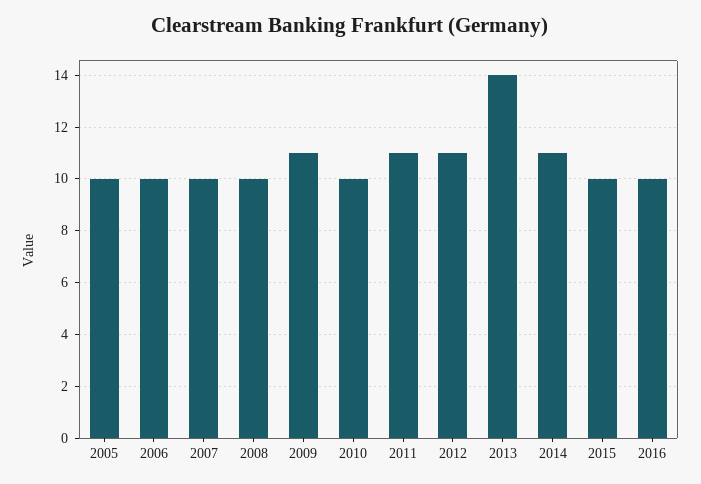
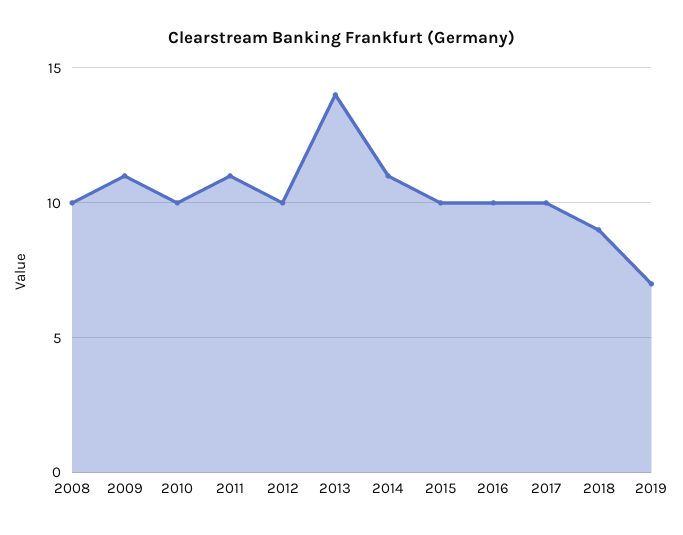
2005: 10 -> none
2006: 10 -> none
2007: 10 -> none
2012: 11 -> 10
2017: none -> 10
2018: none -> 9
2019: none -> 7

